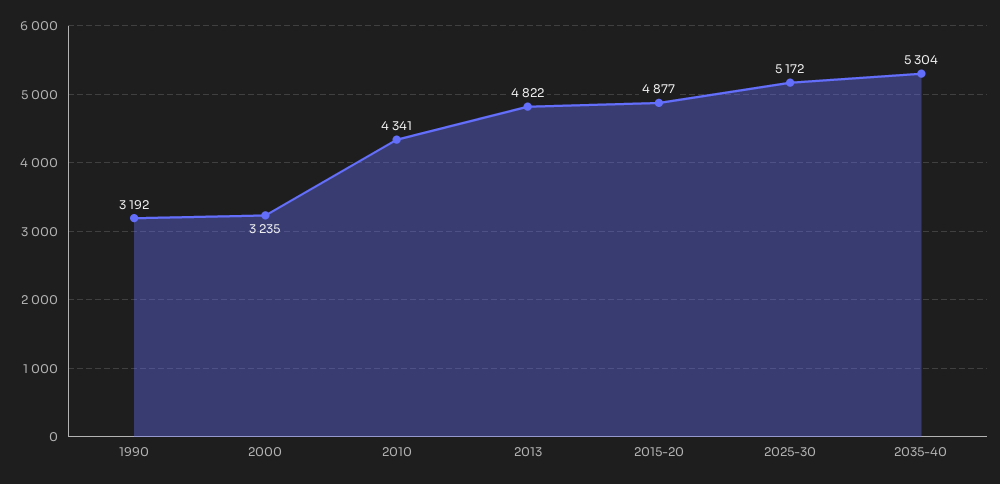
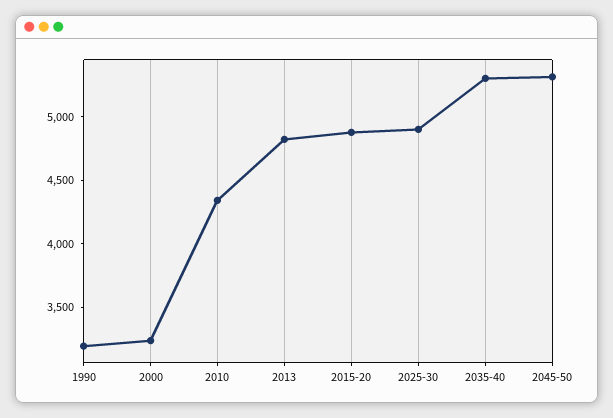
2025-30: 5172 -> 4900
2045-50: none -> 5300

